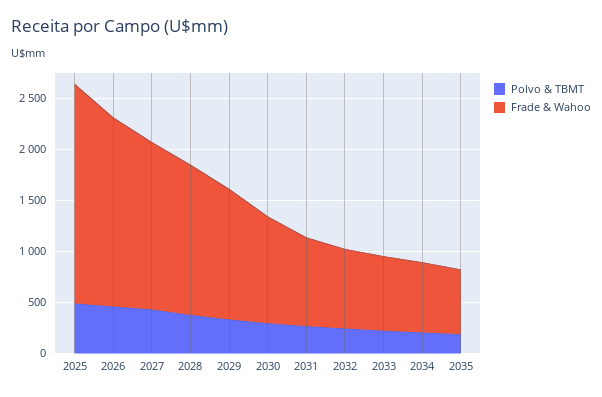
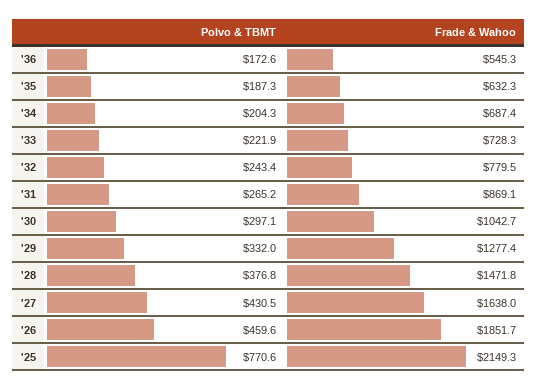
Polvo & TBMT, 2025: 500 -> 770.6
Polvo & TBMT, '36: none -> 172.6
Frade & Wahoo, '36: none -> 545.3

